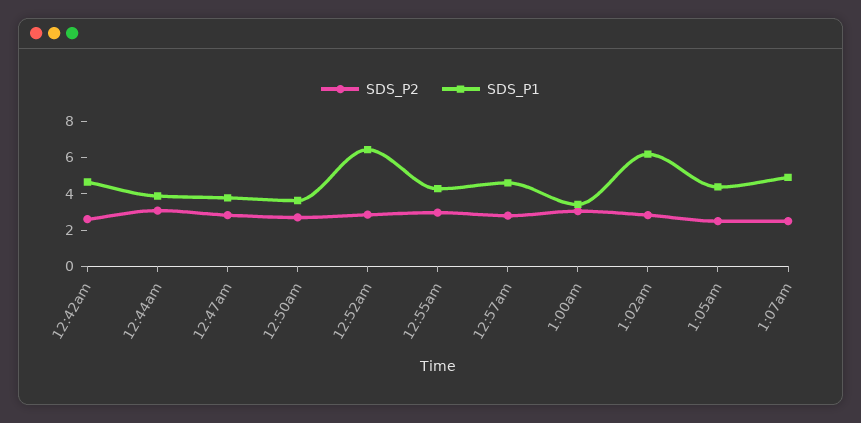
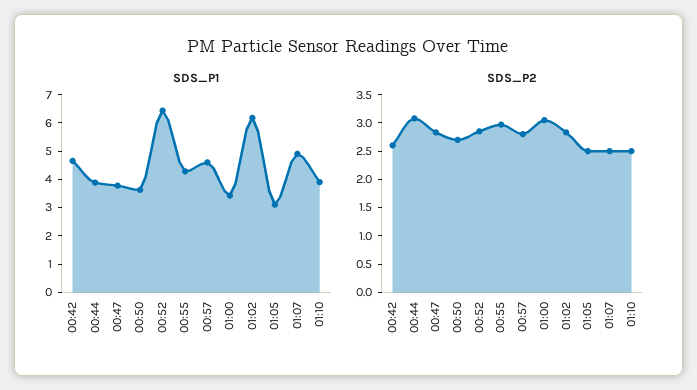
SDS_P1, 1:05am: 4.5 -> 3
SDS_P1, 01:10: none -> 4
SDS_P2, 01:10: none -> 2.5

